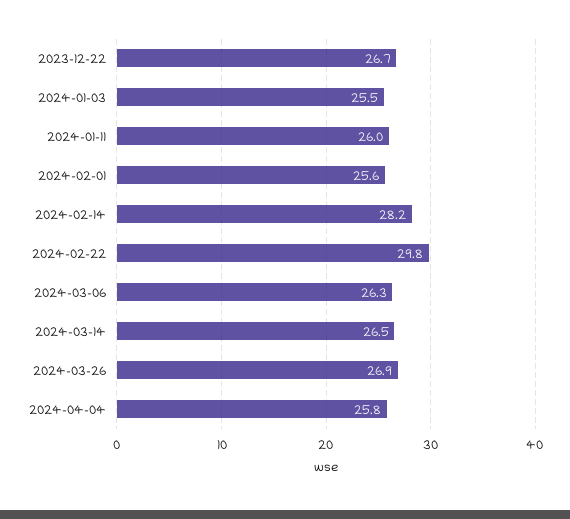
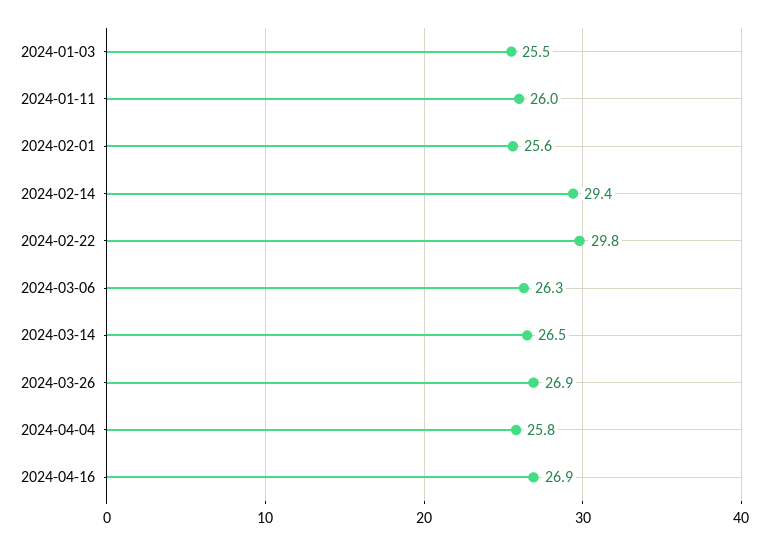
2023-12-22: 26.7 -> none
2024-02-14: 28.2 -> 29.4
2024-04-16: none -> 26.9

